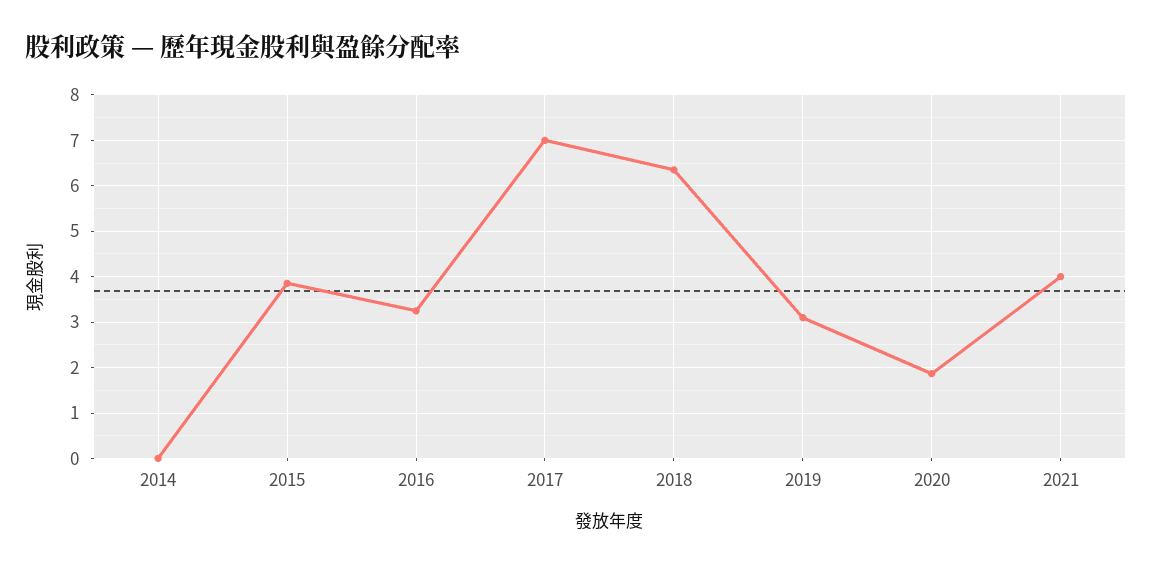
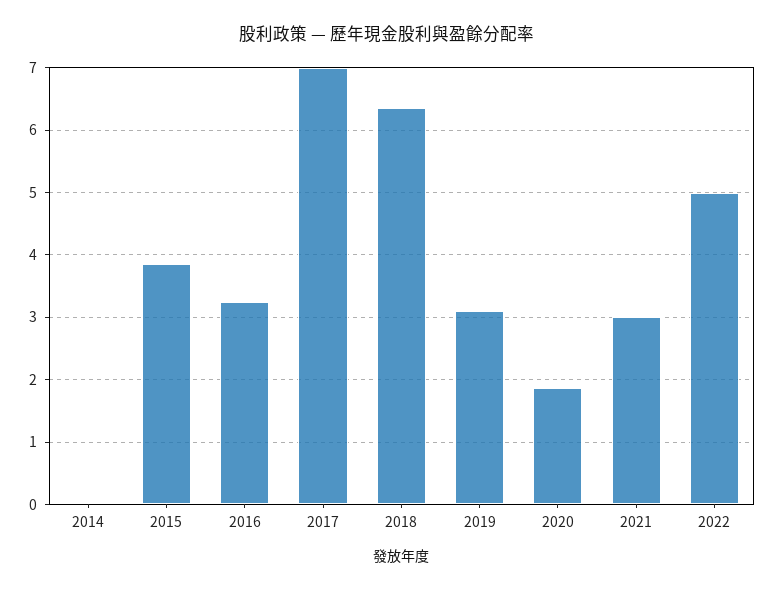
2021: 4 -> 3
2022: none -> 5

